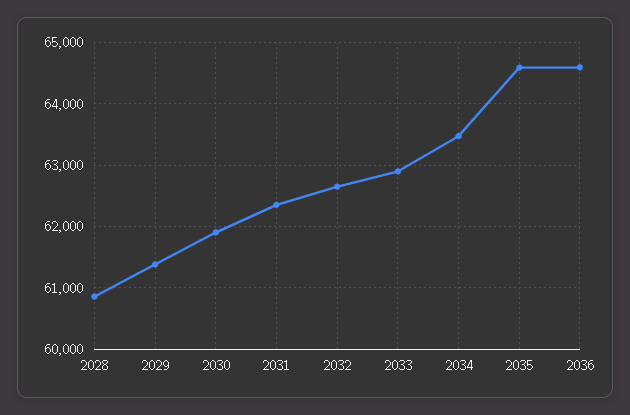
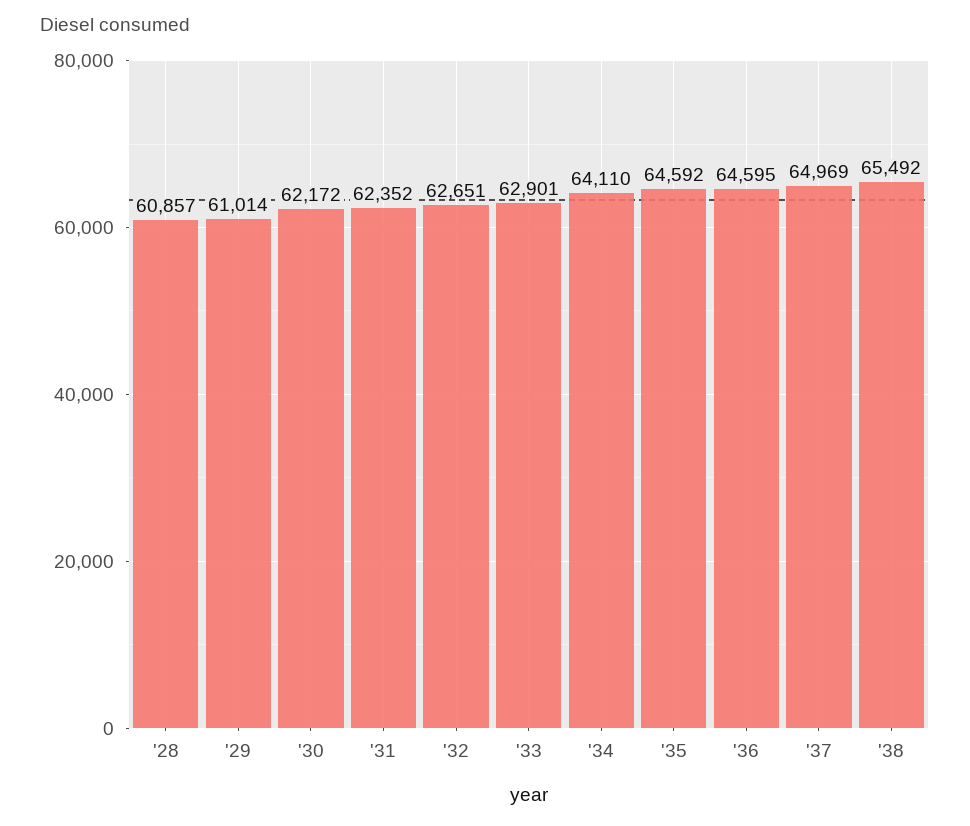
2029: 61400 -> 61014
2030: 61900 -> 62172
2034: 63500 -> 64110
'37: none -> 64969
'38: none -> 65492

